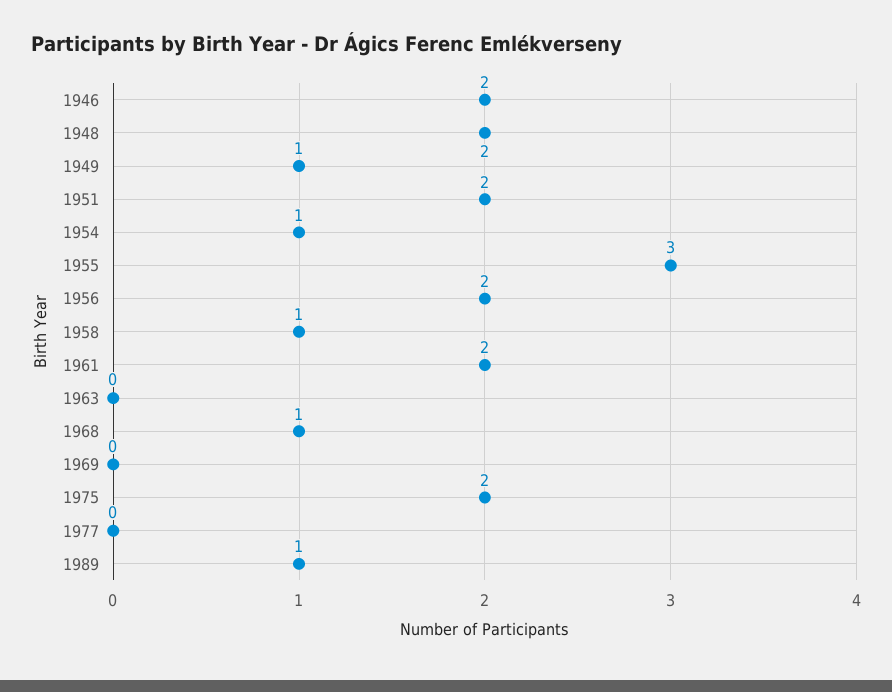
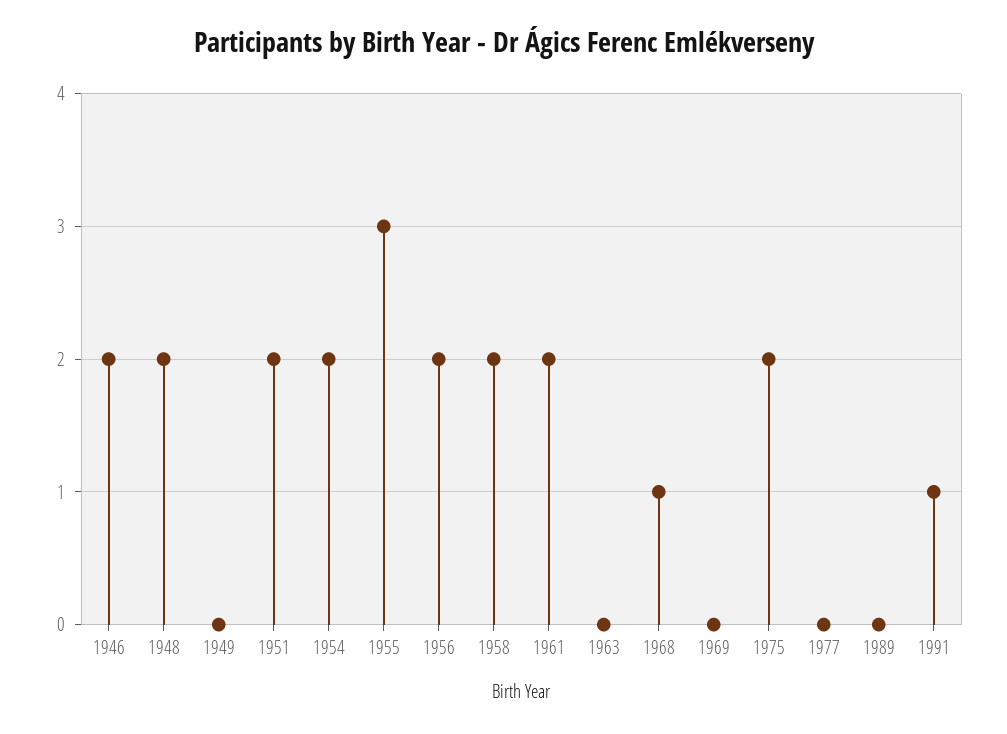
1949: 1 -> 0
1954: 1 -> 2
1958: 1 -> 2
1989: 1 -> 0
1991: none -> 1

